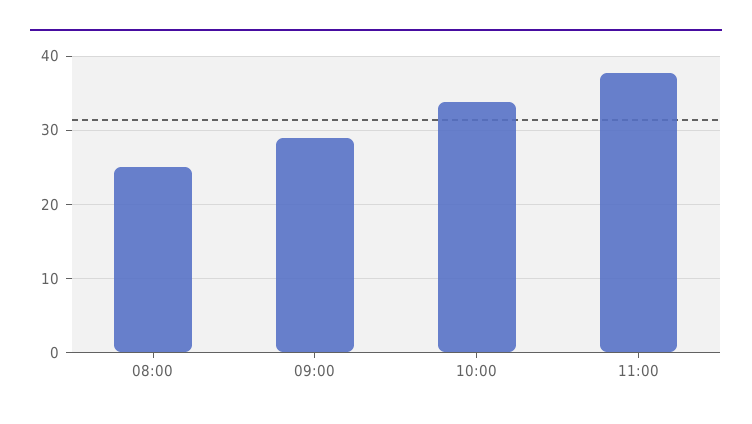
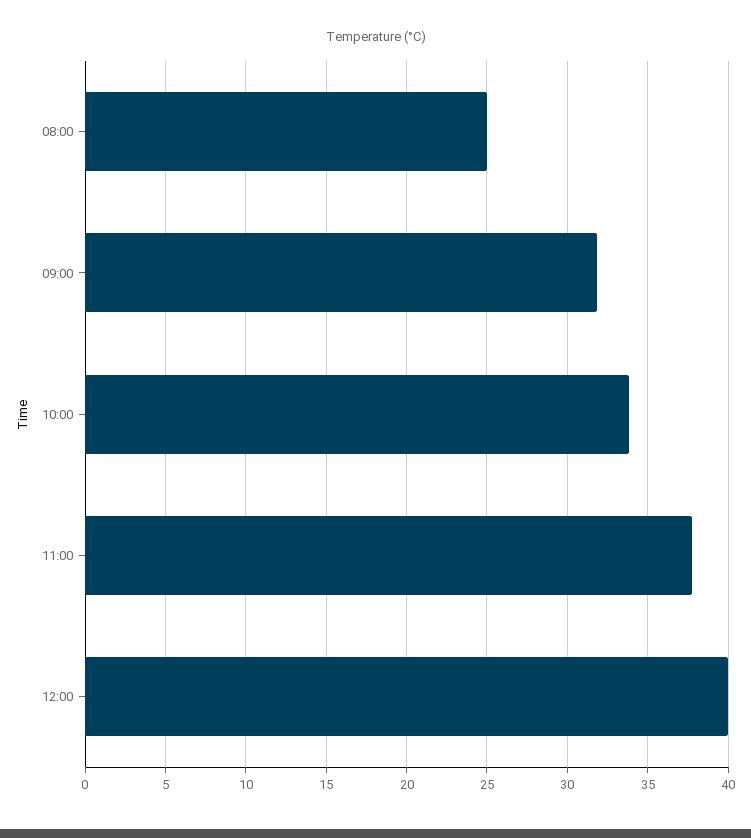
09:00: 29 -> 32
12:00: none -> 40

